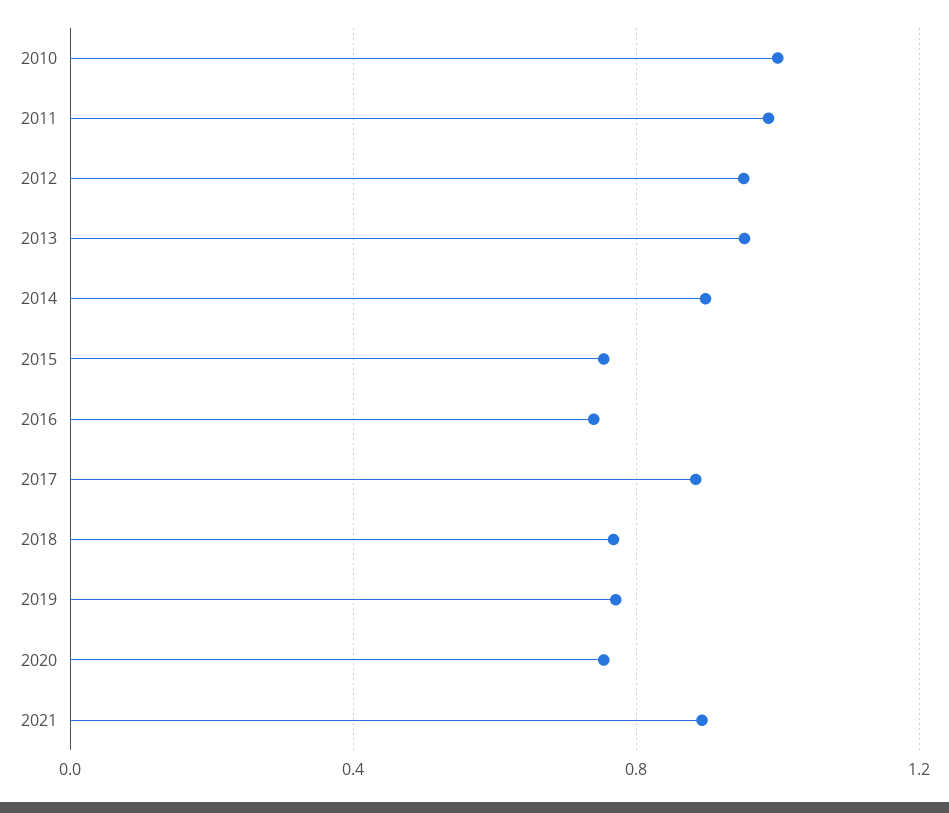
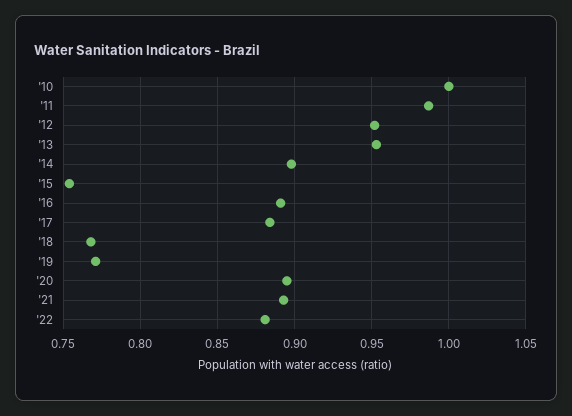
2016: 0.75 -> 0.89
2020: 0.75 -> 0.895
'22: none -> 0.88

